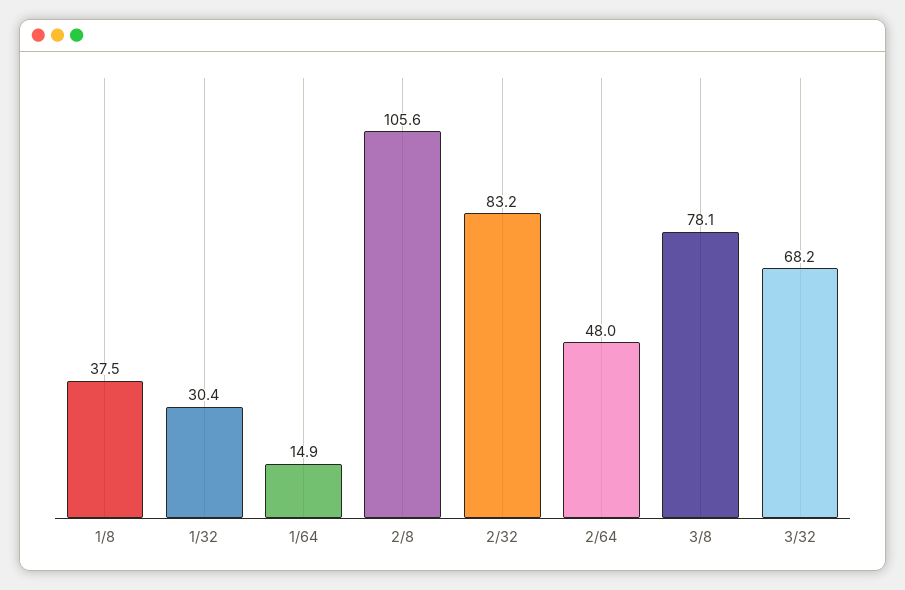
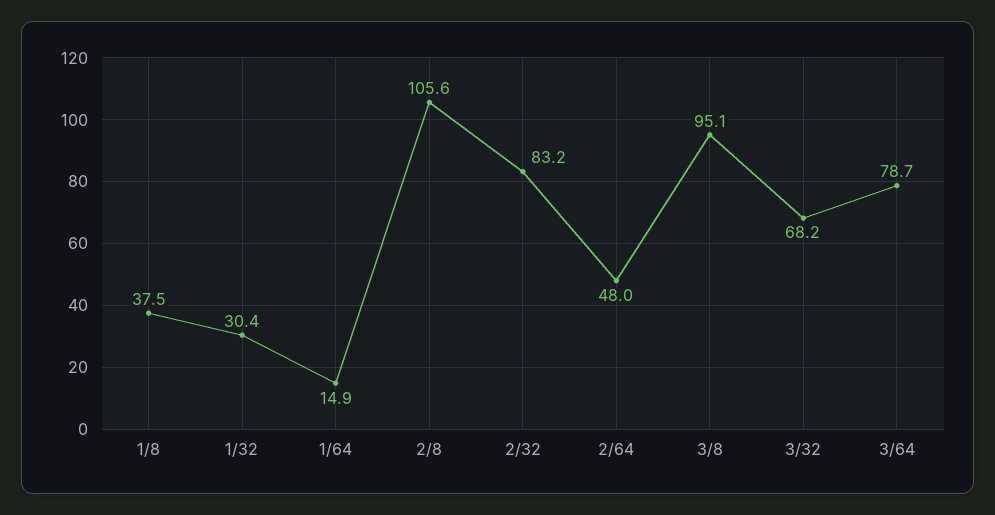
3/8: 78.1 -> 95.1
3/64: none -> 78.7

